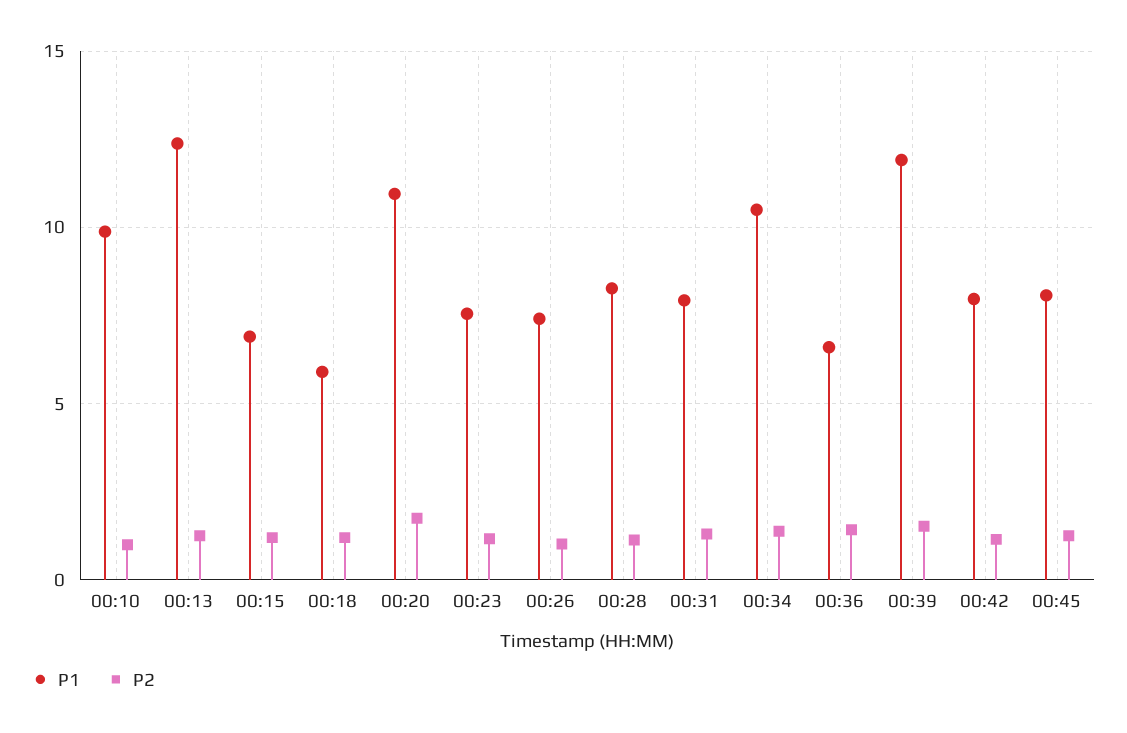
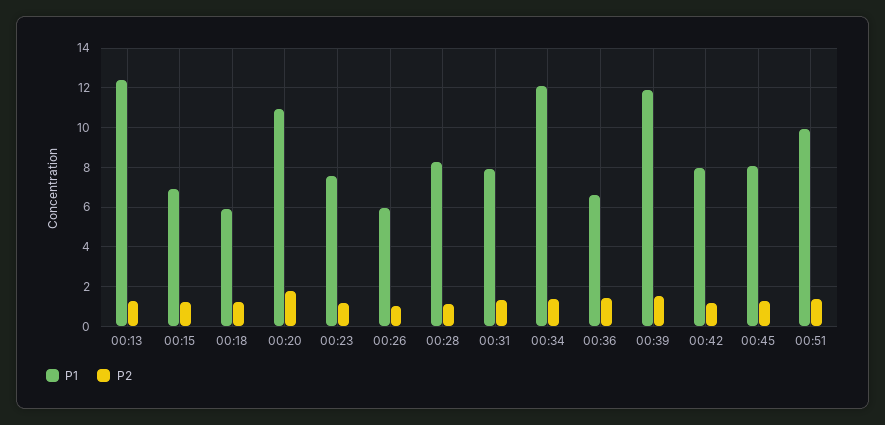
P1, 00:10: 10 -> none
P2, 00:10: 1 -> none
P1, 00:26: 7.5 -> 6
P1, 00:34: 10.5 -> 12
P1, 00:51: none -> 10
P2, 00:51: none -> 1.5

